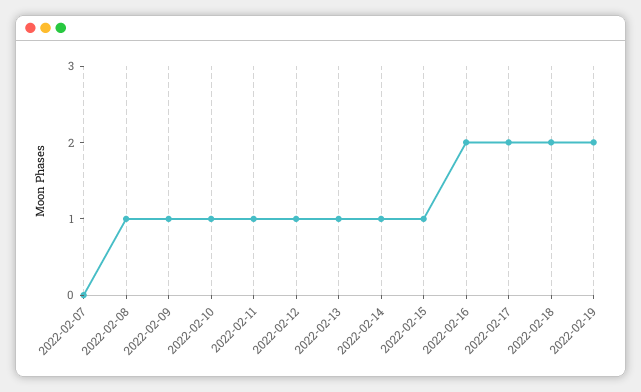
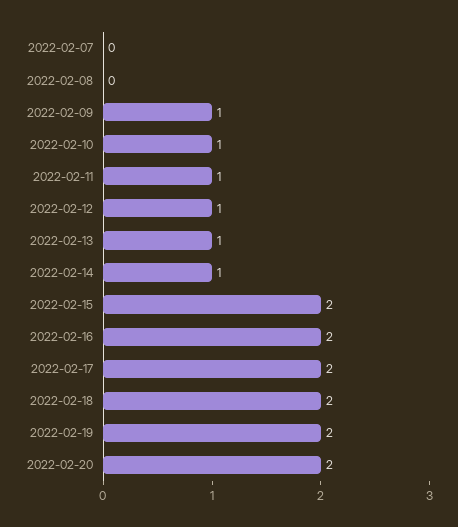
2022-02-08: 1 -> 0
2022-02-15: 1 -> 2
2022-02-20: none -> 2

